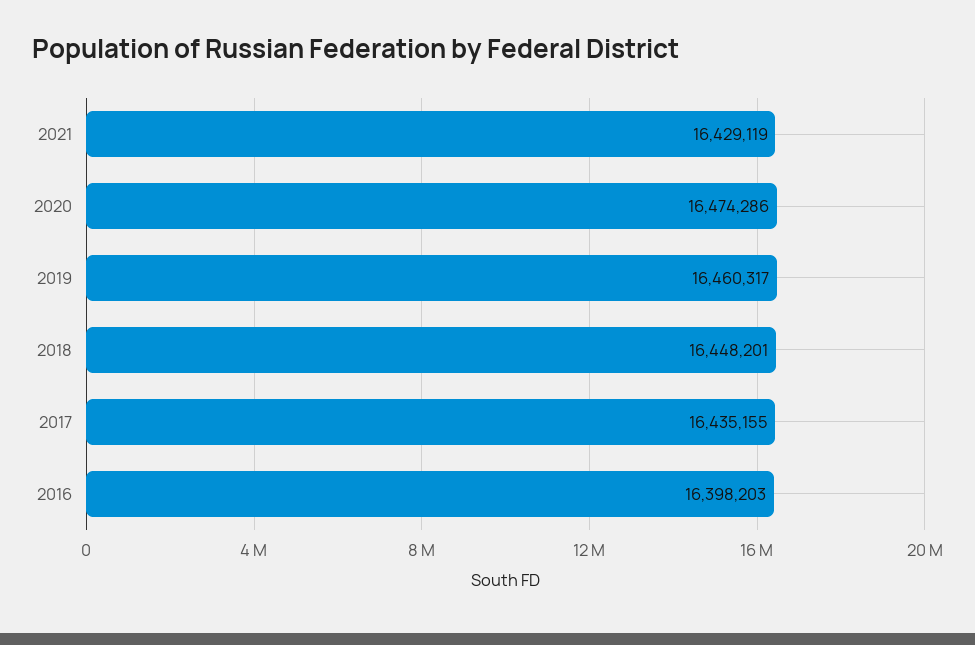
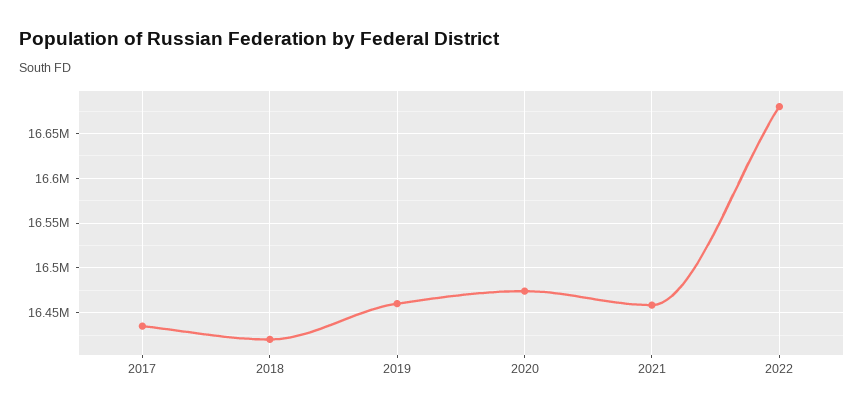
2021: 16429119 -> 16460000
2018: 16448201 -> 16420000
2016: 16398203 -> none
2022: none -> 16680000

